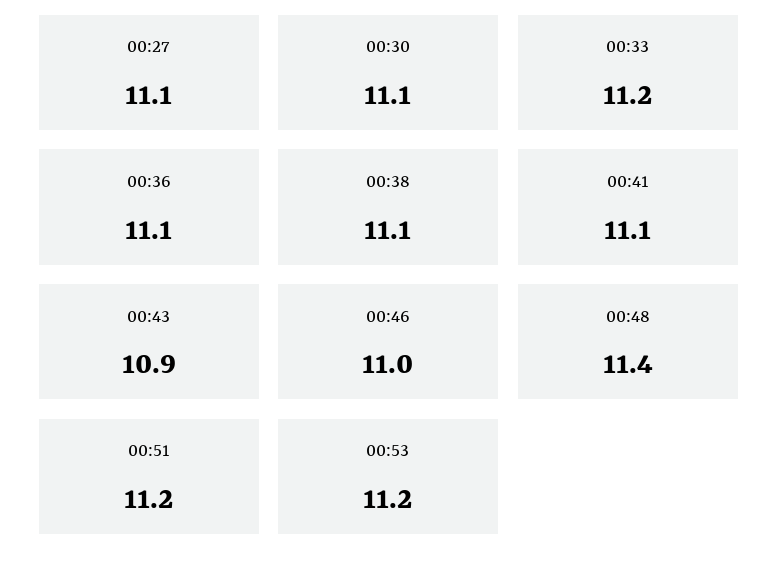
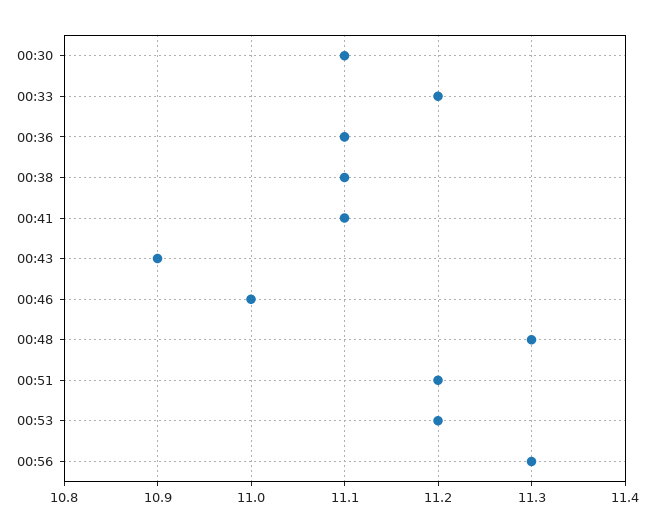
00:27: 11.1 -> none
00:48: 11.4 -> 11.3
00:56: none -> 11.3

